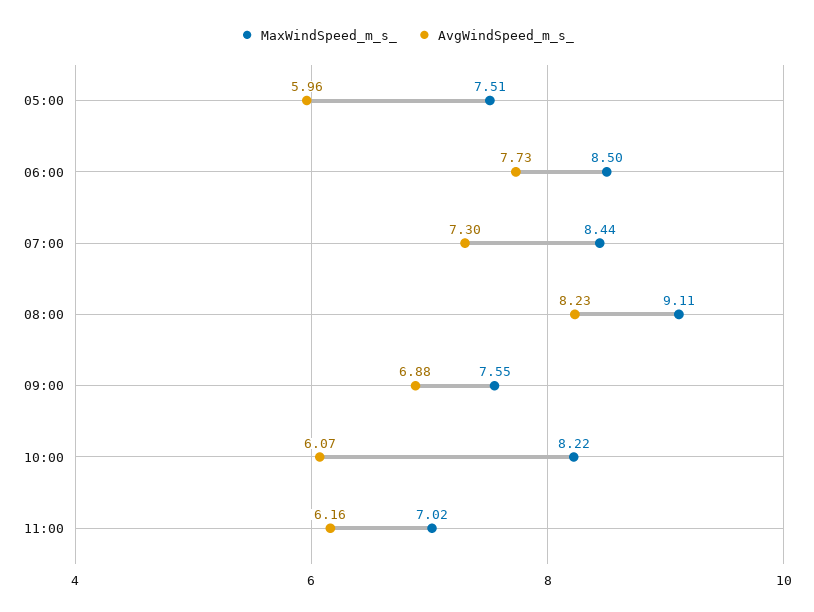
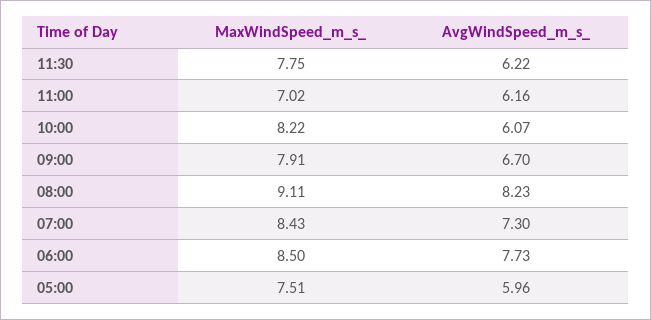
MaxWindSpeed_m_s_, 07:00: 8.44 -> 8.43
MaxWindSpeed_m_s_, 09:00: 7.55 -> 7.91
AvgWindSpeed_m_s_, 09:00: 6.88 -> 6.7
MaxWindSpeed_m_s_, 11:30: none -> 7.75
AvgWindSpeed_m_s_, 11:30: none -> 6.22

